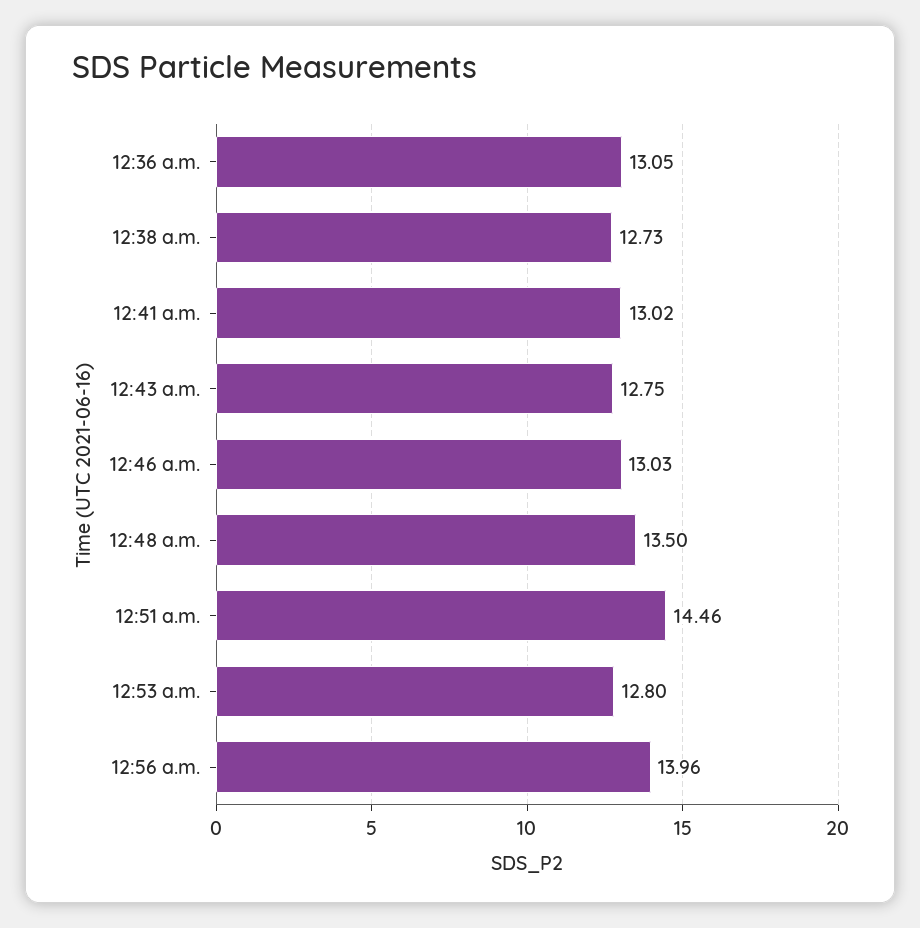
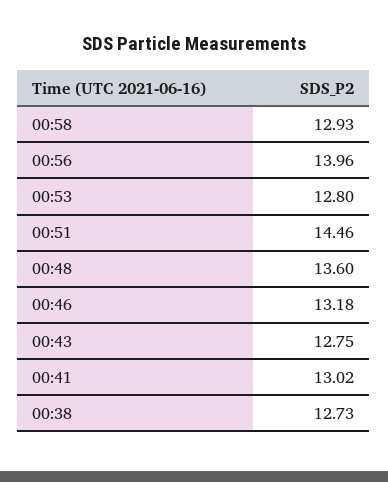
12:36 a.m.: 13.05 -> none
12:46 a.m.: 13.03 -> 13.18
12:48 a.m.: 13.5 -> 13.6
00:58: none -> 12.93

